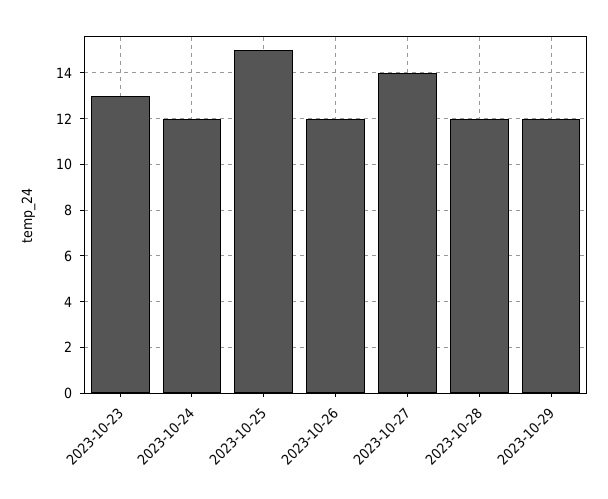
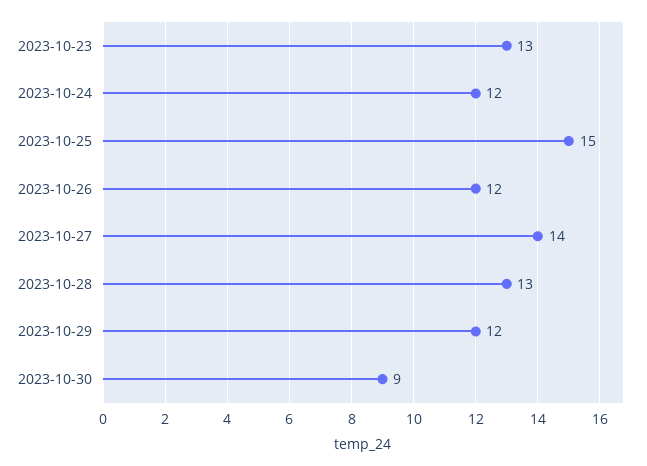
2023-10-28: 12 -> 13
2023-10-30: none -> 9

